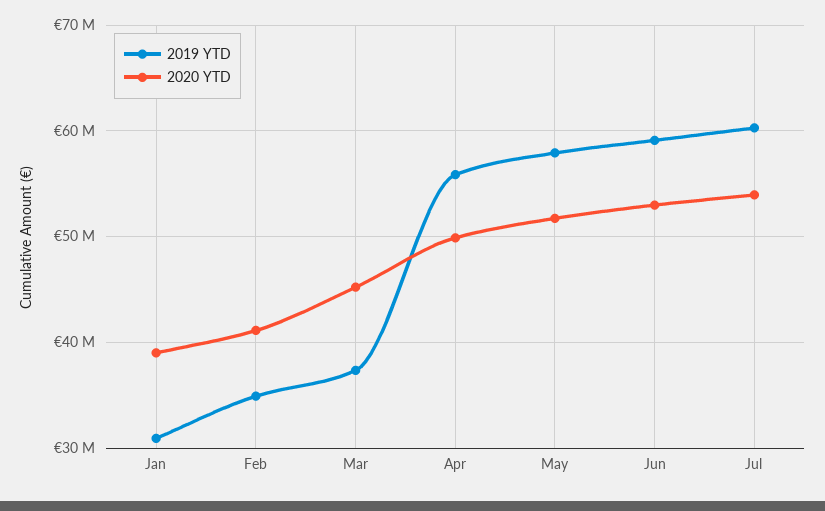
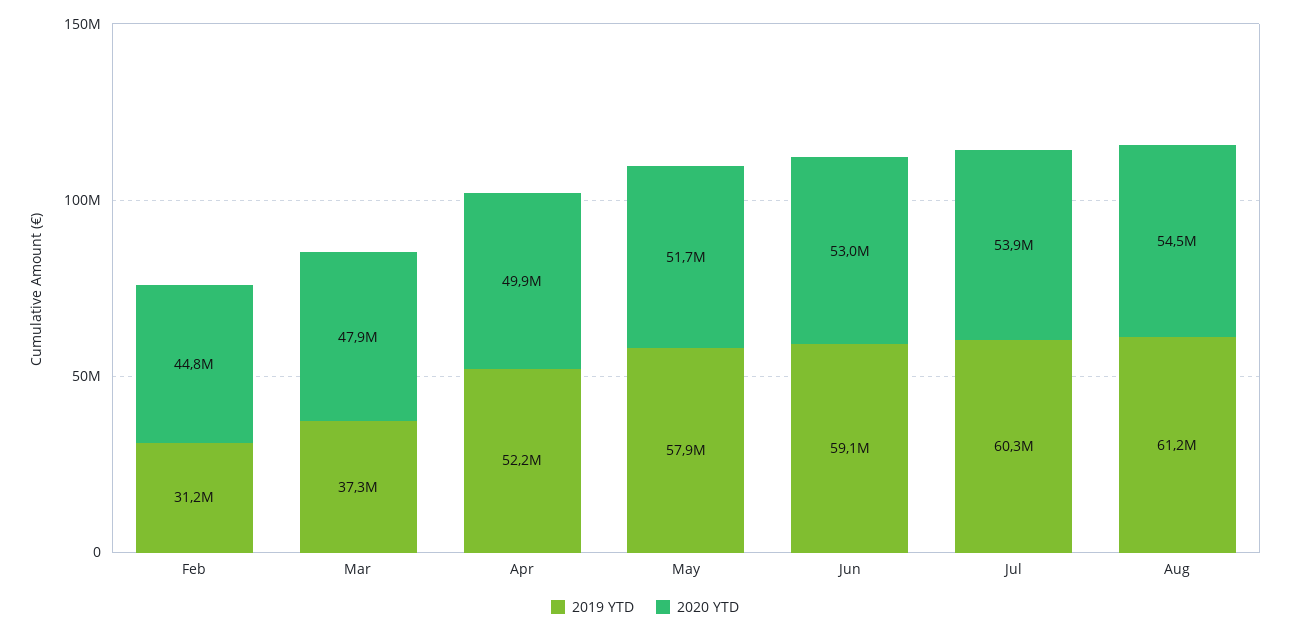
2019 YTD, Jan: 31000000 -> none
2020 YTD, Jan: 39000000 -> none
2019 YTD, Feb: 35000000 -> 31200000
2020 YTD, Feb: 41000000 -> 44800000
2020 YTD, Mar: 45000000 -> 47900000
2019 YTD, Apr: 56000000 -> 52200000
2019 YTD, Aug: none -> 61200000
2020 YTD, Aug: none -> 54500000

